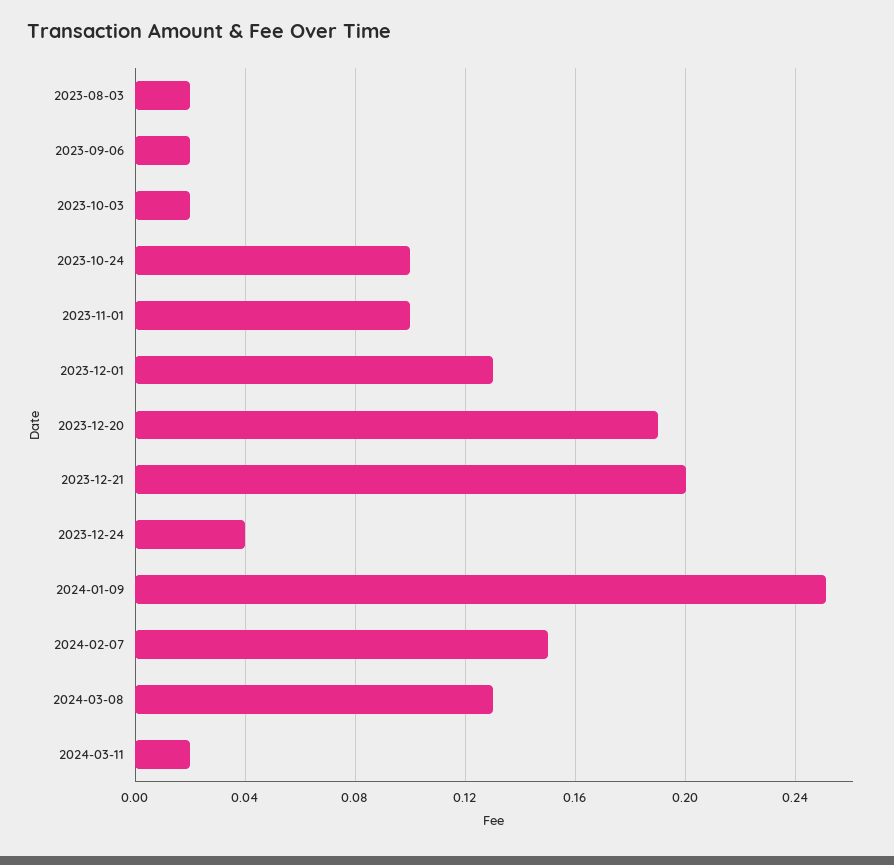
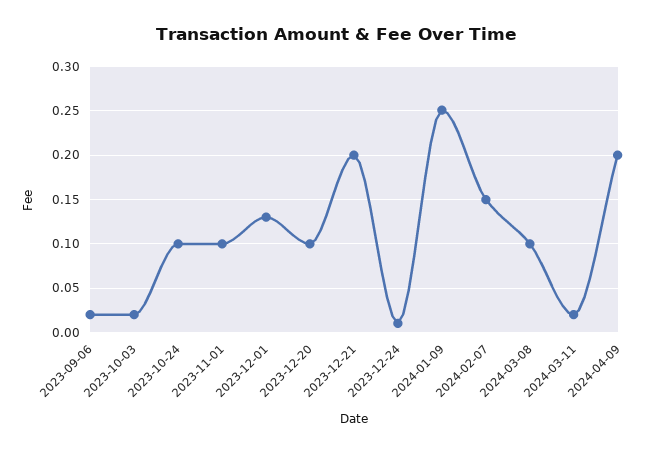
2023-08-03: 0.02 -> none
2023-12-20: 0.19 -> 0.1
2023-12-24: 0.04 -> 0.01
2024-03-08: 0.13 -> 0.1
2024-04-09: none -> 0.2

